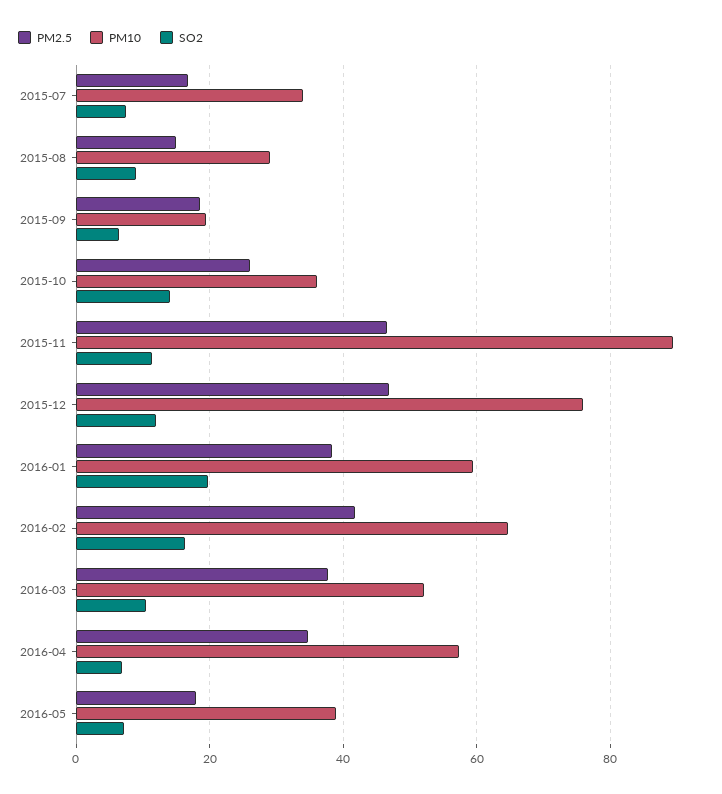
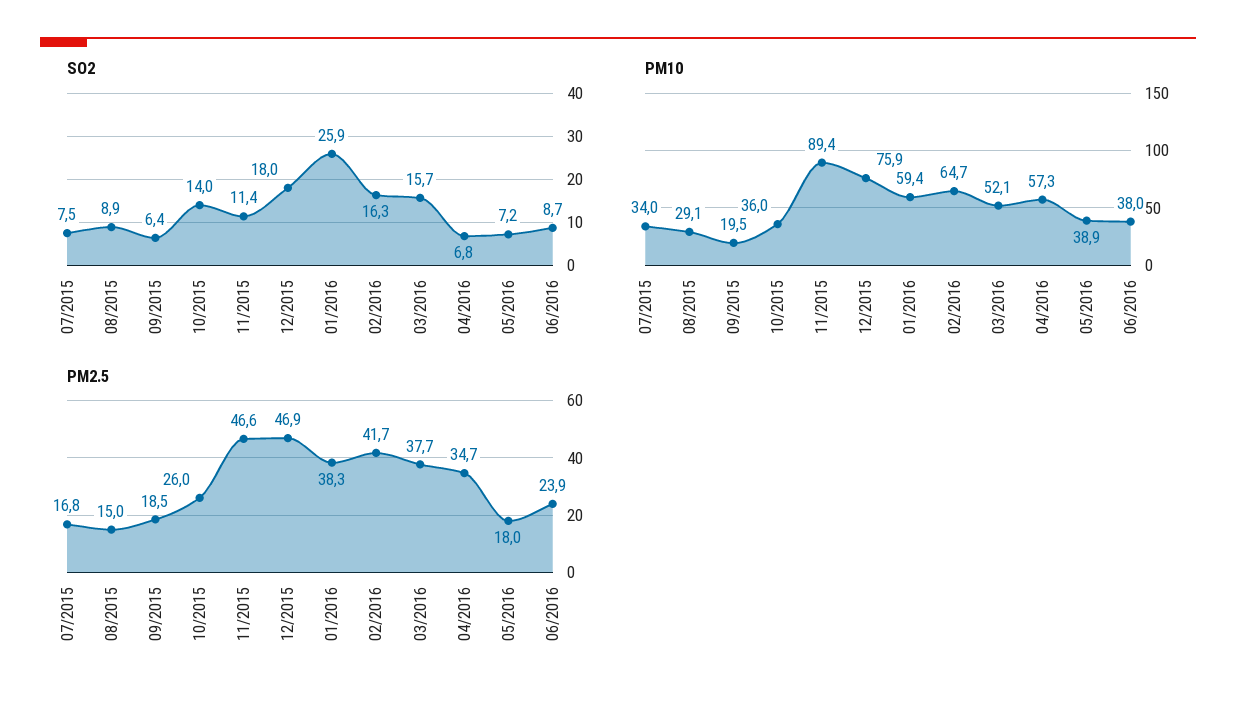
SO2, 2015-12: 12 -> 18
SO2, 2016-01: 20 -> 25.9
SO2, 2016-03: 10 -> 15.7
SO2, 06/2016: none -> 8.7
PM10, 06/2016: none -> 38
PM2.5, 06/2016: none -> 23.9

